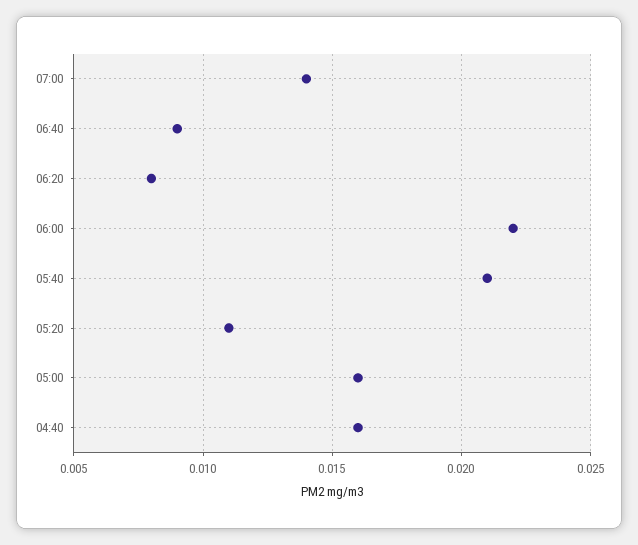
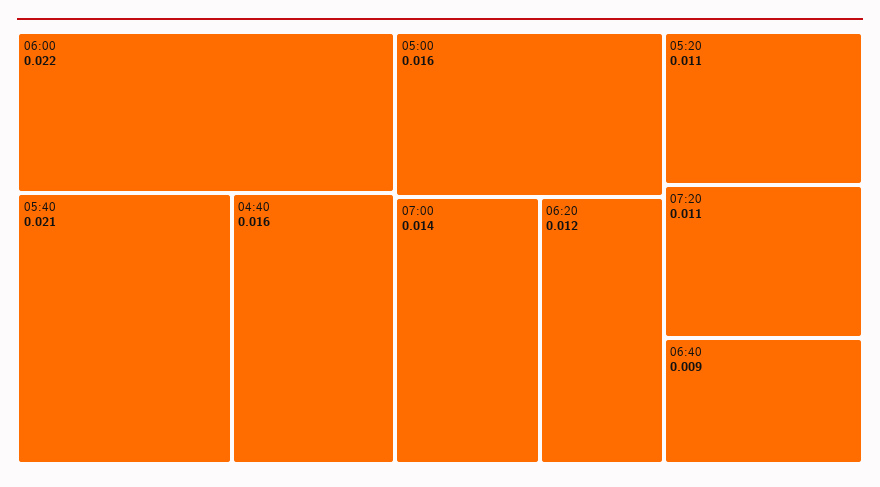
06:20: 0.008 -> 0.012
07:20: none -> 0.011

